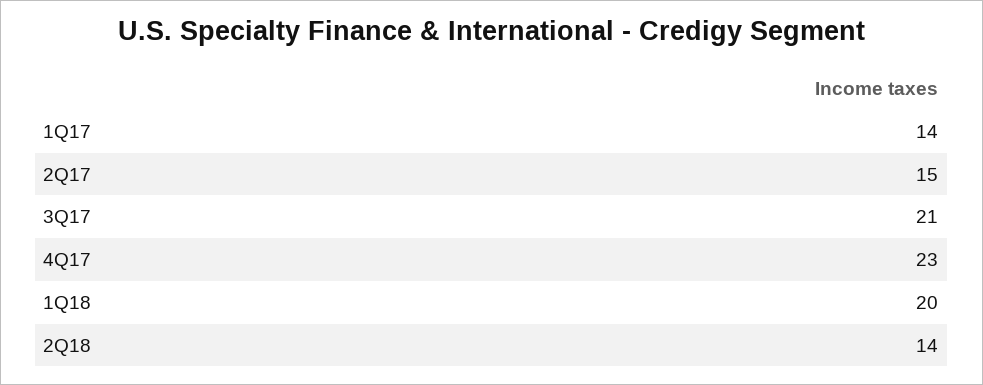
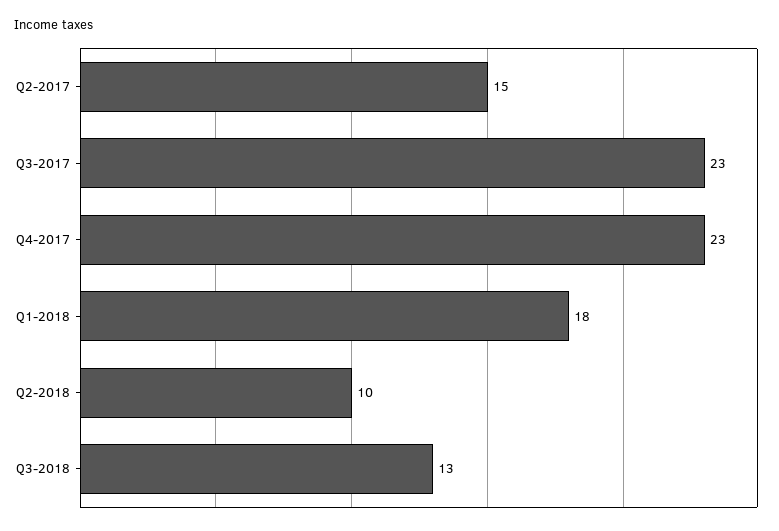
1Q17: 14 -> none
3Q17: 21 -> 23
1Q18: 20 -> 18
2Q18: 14 -> 10
Q3-2018: none -> 13

